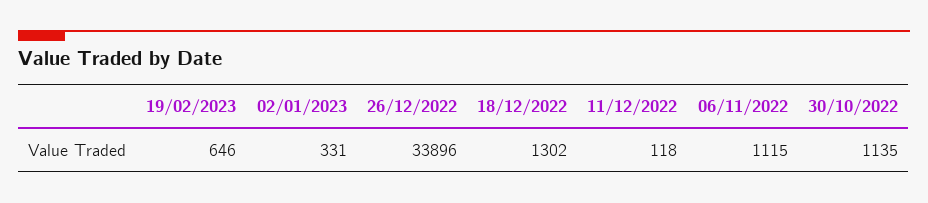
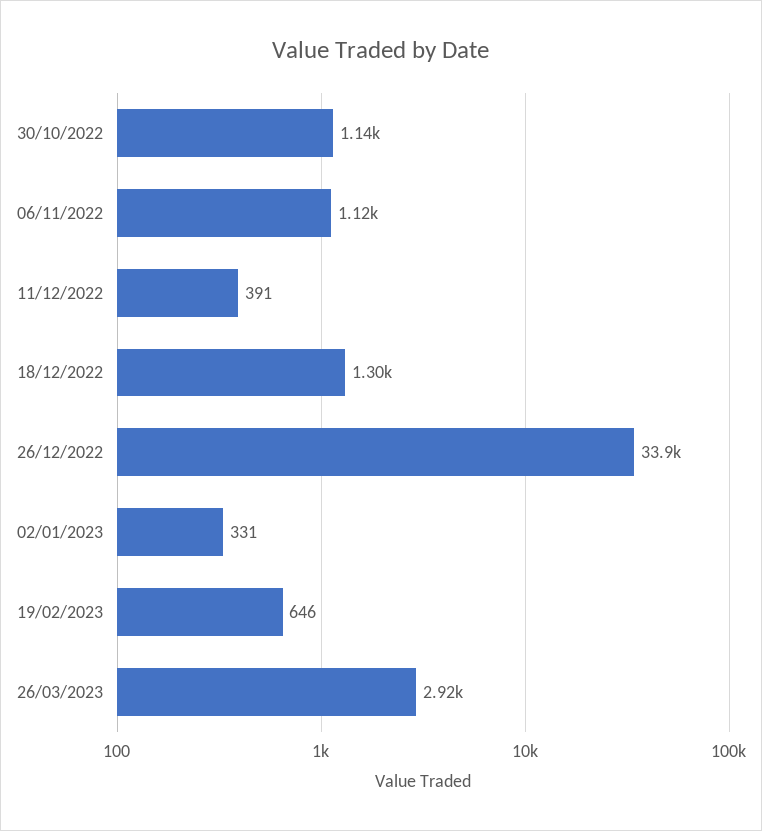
11/12/2022: 118 -> 391
26/03/2023: none -> 2920

